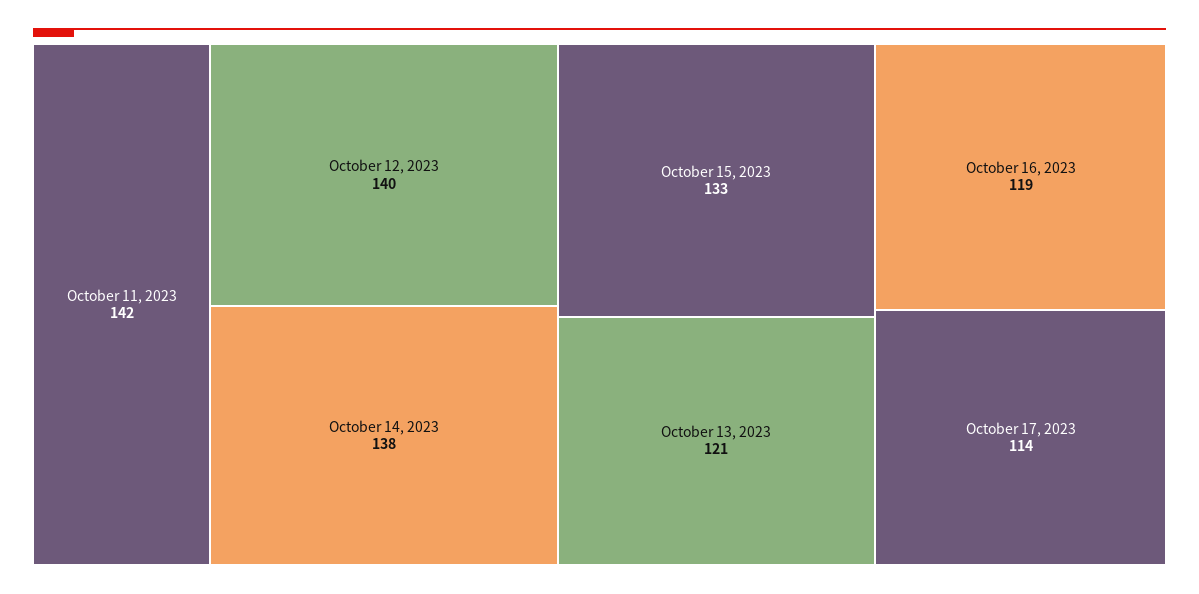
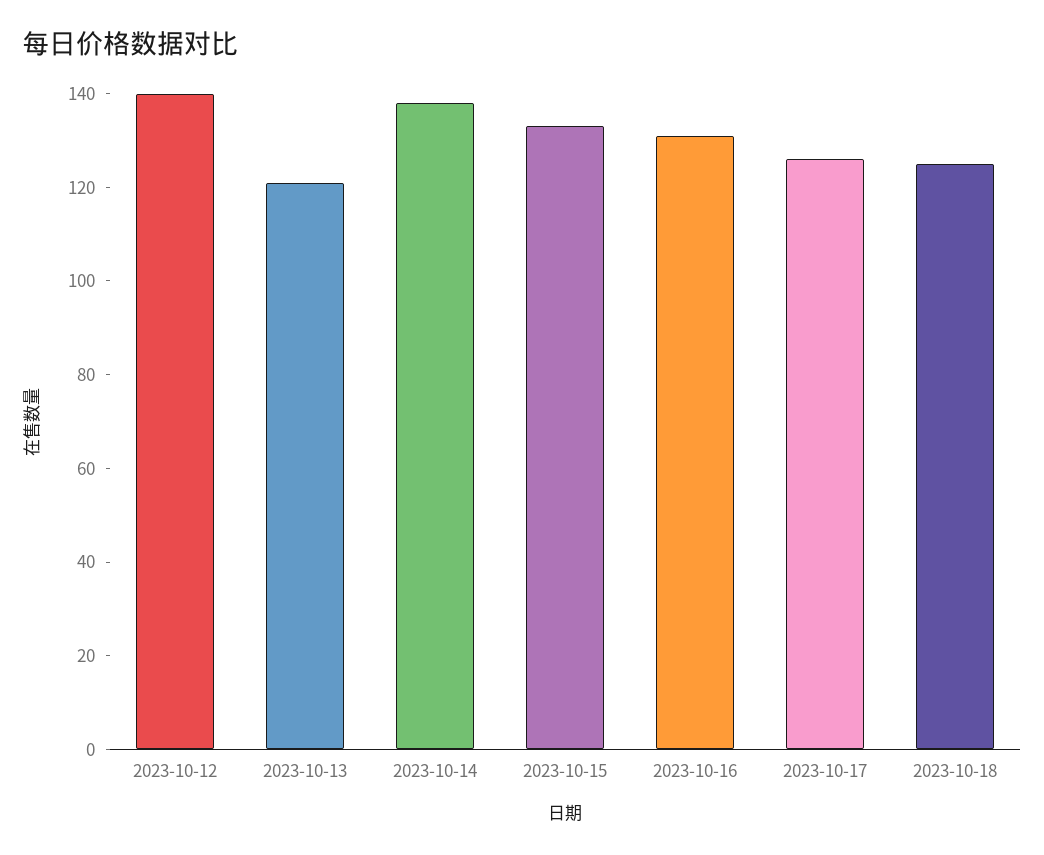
October 11, 2023: 142 -> none
October 16, 2023: 119 -> 130
October 17, 2023: 114 -> 125
2023-10-18: none -> 125

